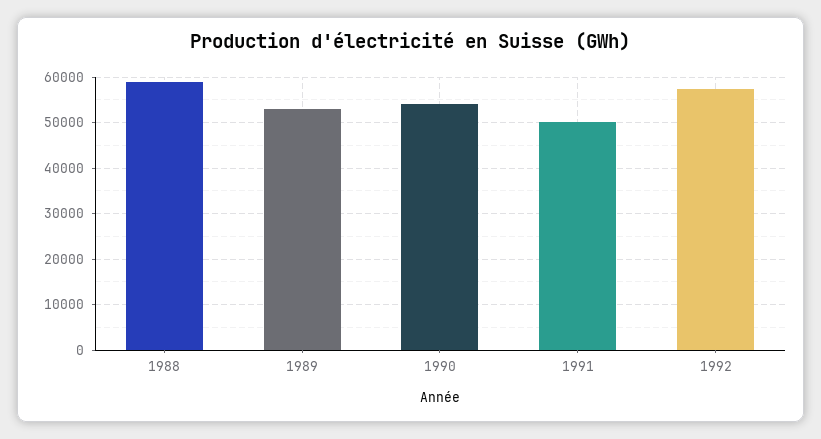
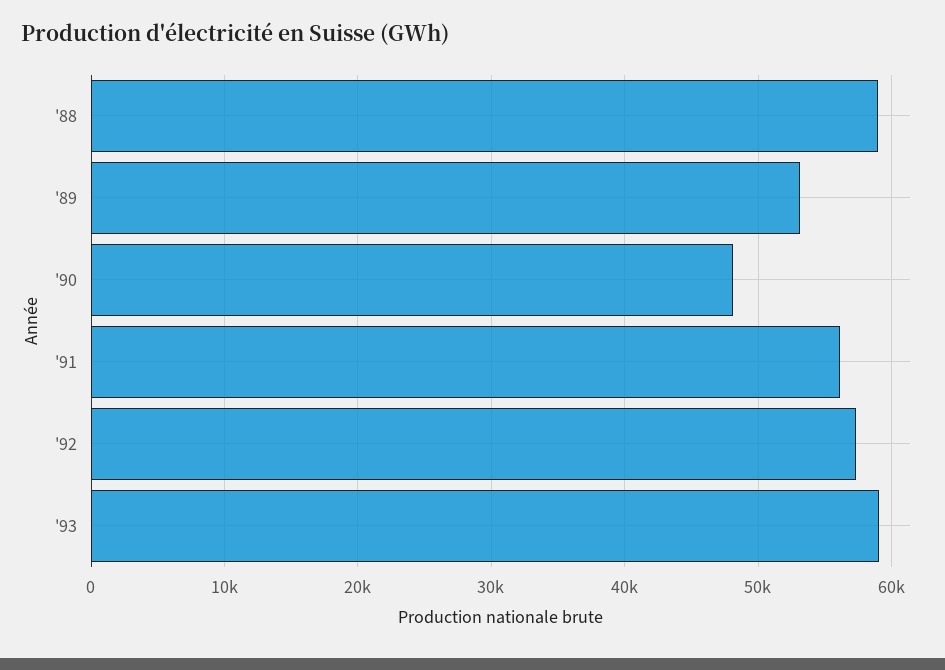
1990: 54000 -> 48000
1991: 50000 -> 56000
'93: none -> 59000

